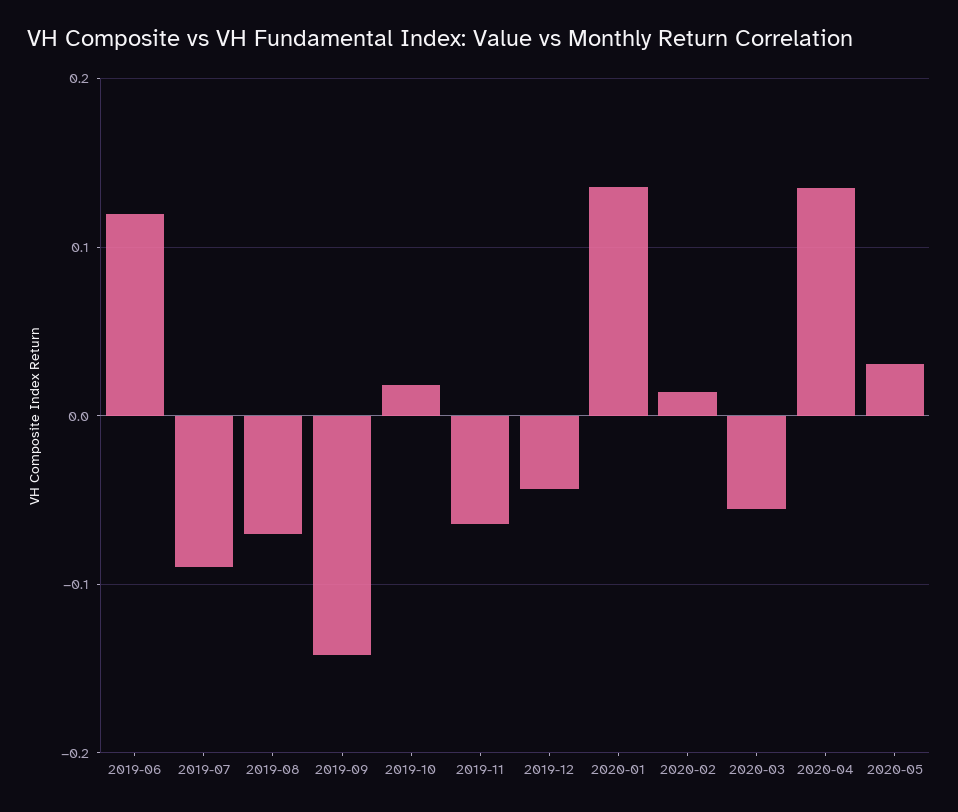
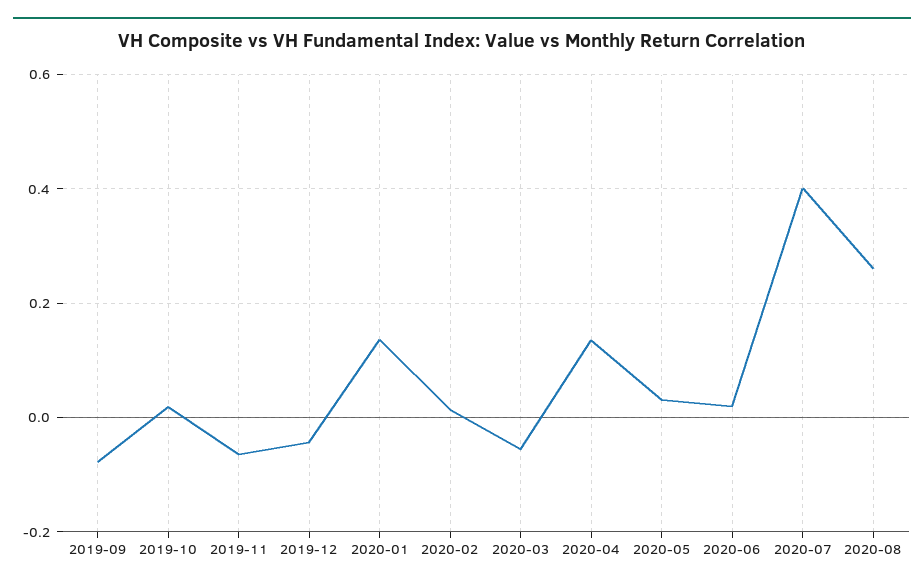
2019-06: 0.12 -> none
2019-07: -0.09 -> none
2019-08: -0.07 -> none
2019-09: -0.14 -> -0.08
2020-06: none -> 0.02
2020-07: none -> 0.4
2020-08: none -> 0.26

